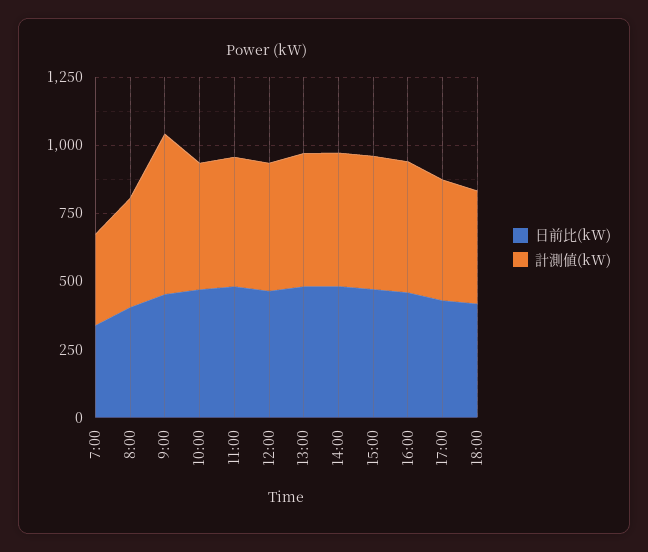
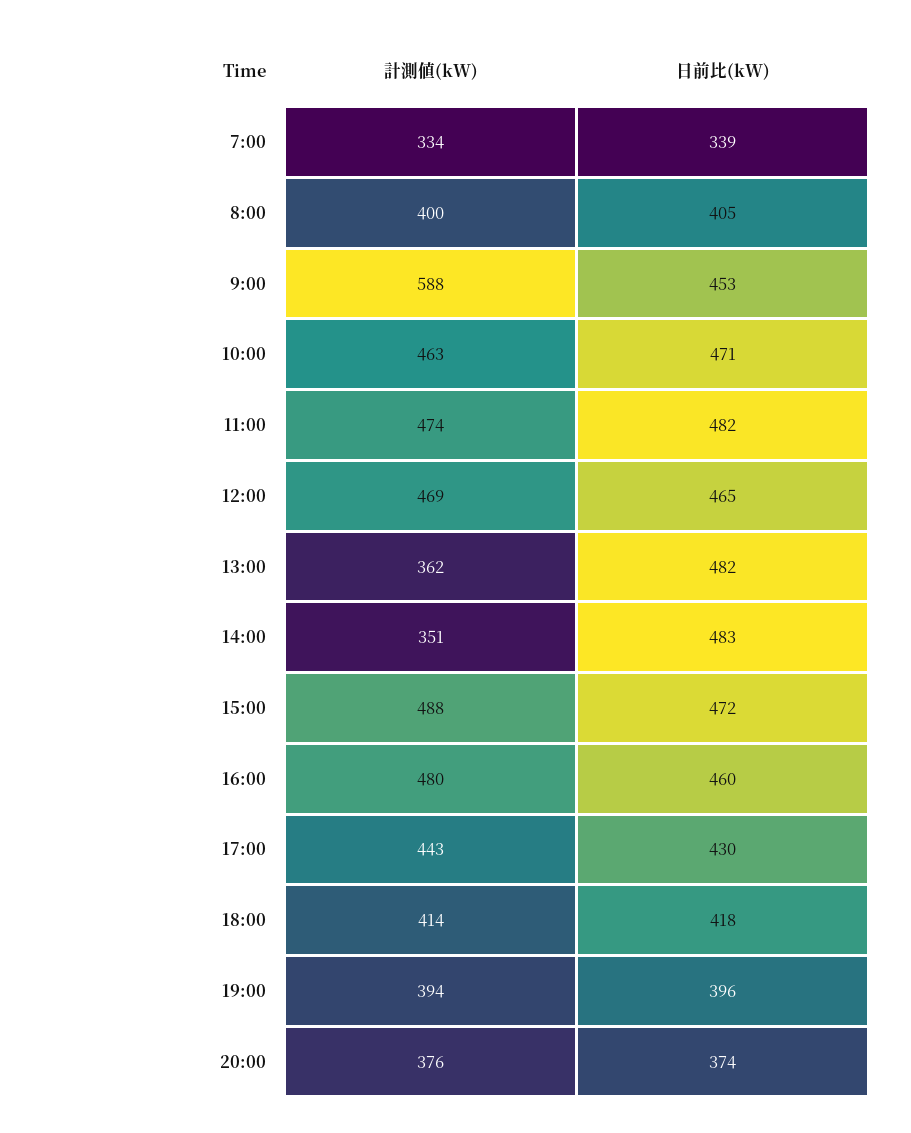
計測値(kW), 13:00: 500 -> 362
計測値(kW), 14:00: 500 -> 351
計測値(kW), 19:00: none -> 394
日前比(kW), 19:00: none -> 396
計測値(kW), 20:00: none -> 376
日前比(kW), 20:00: none -> 374

